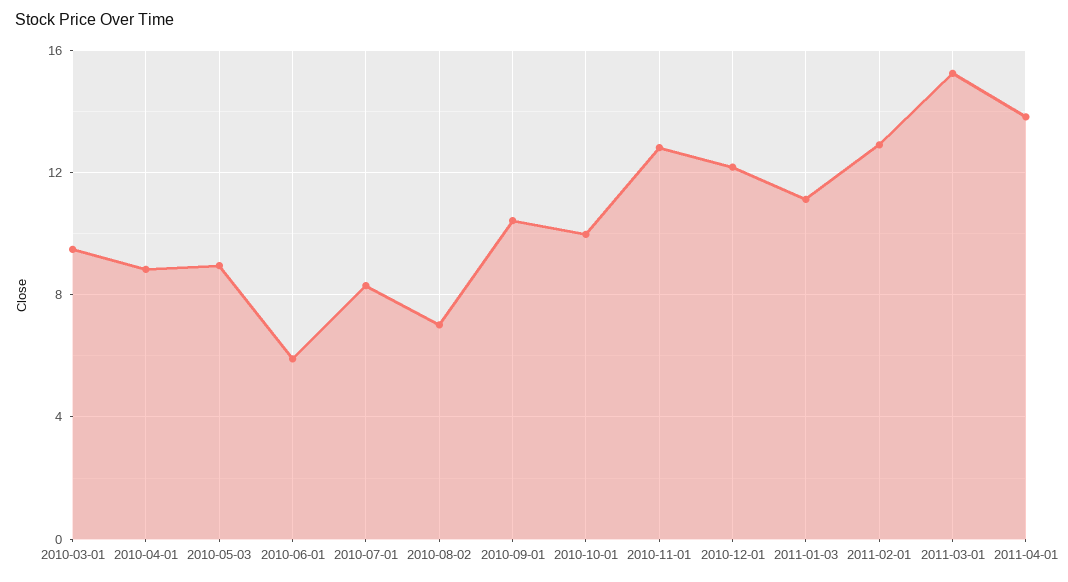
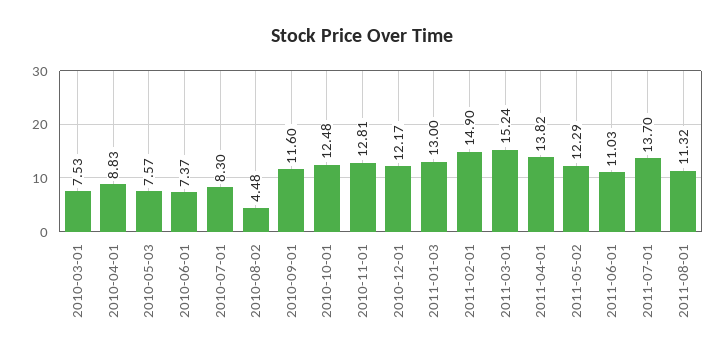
2010-03-01: 9.5 -> 7.53
2010-05-03: 9 -> 7.57
2010-06-01: 6 -> 7.37
2010-08-02: 7 -> 4.48
2010-09-01: 10.5 -> 11.6
2010-10-01: 10 -> 12.48
2011-01-03: 11 -> 13
2011-02-01: 13 -> 14.9
2011-05-02: none -> 12.29
2011-06-01: none -> 11.03
2011-07-01: none -> 13.7
2011-08-01: none -> 11.32

